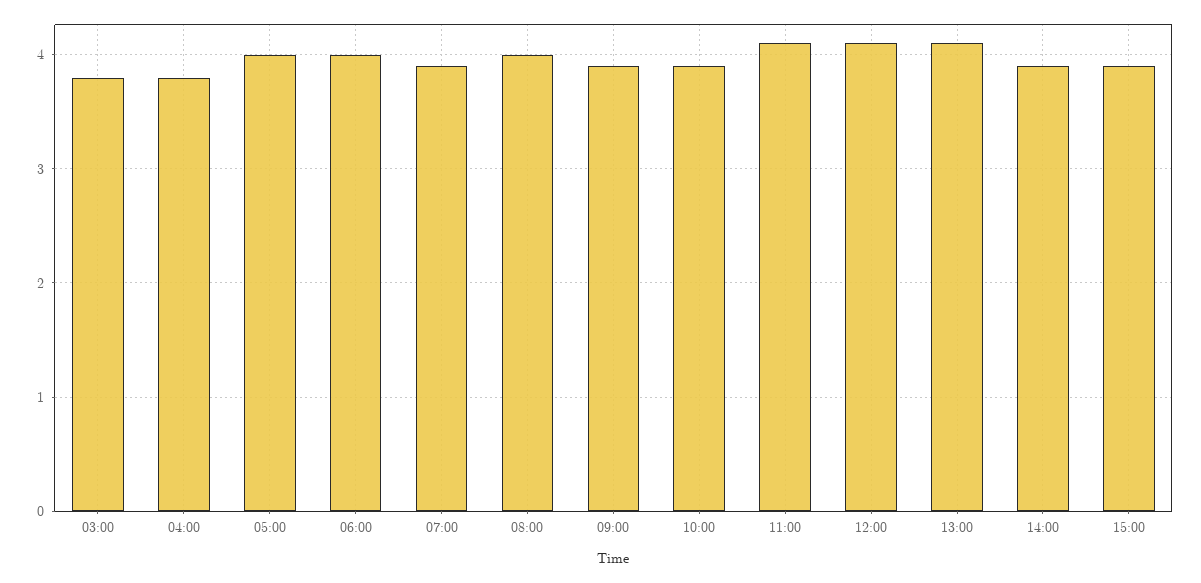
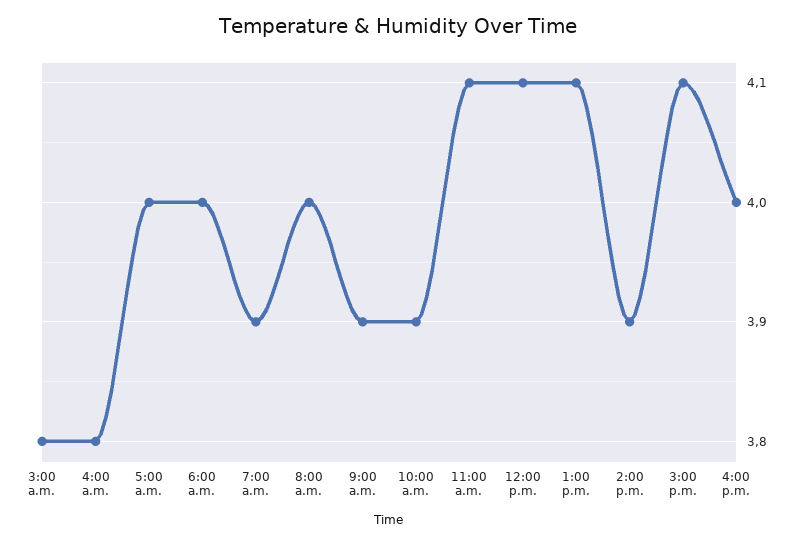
15:00: 3.9 -> 4.1
4:00 p.m.: none -> 4

